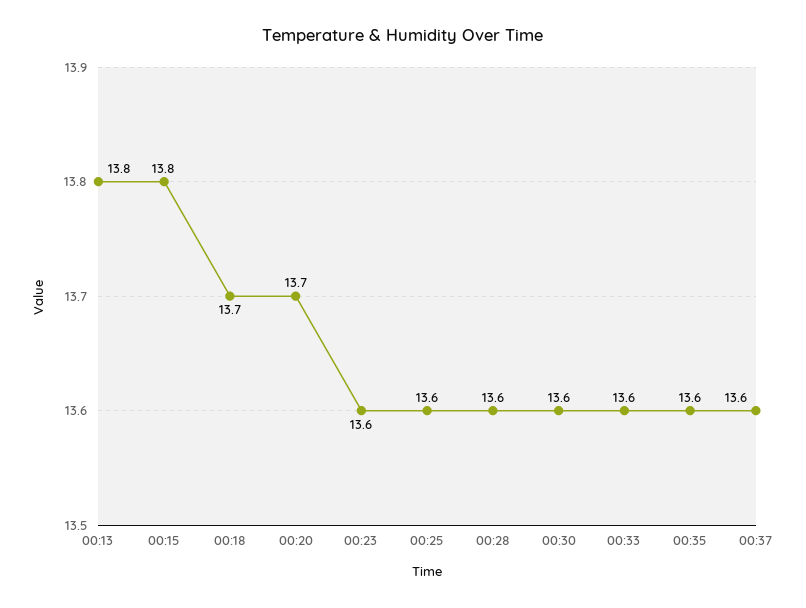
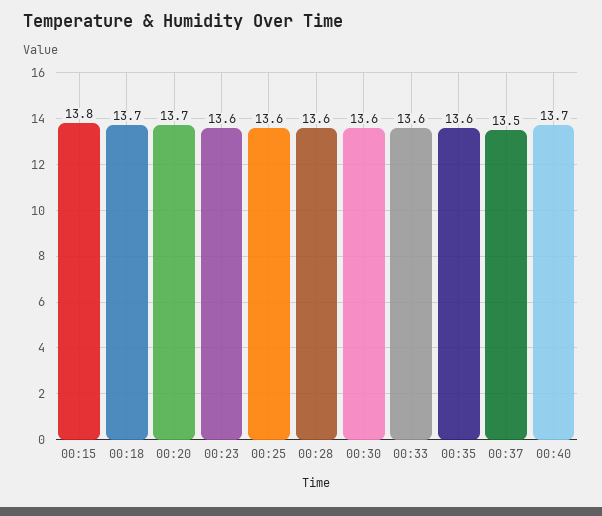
00:13: 13.8 -> none
00:37: 13.6 -> 13.5
00:40: none -> 13.7

